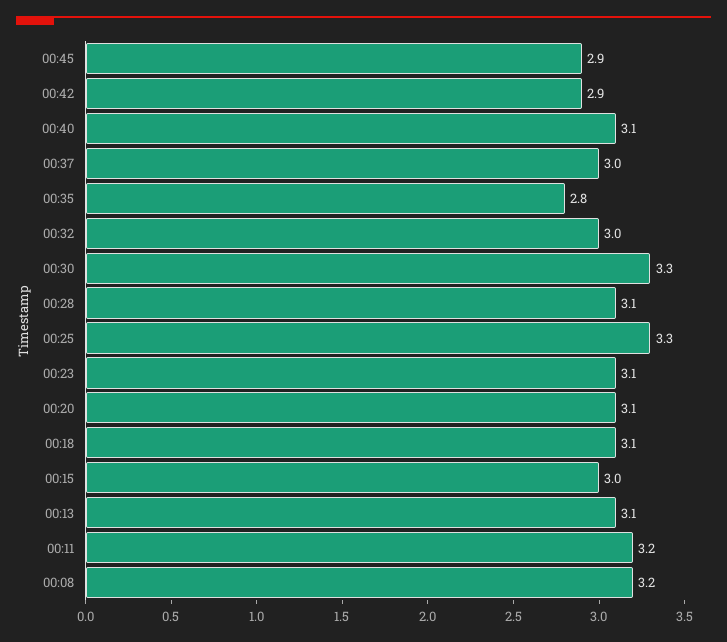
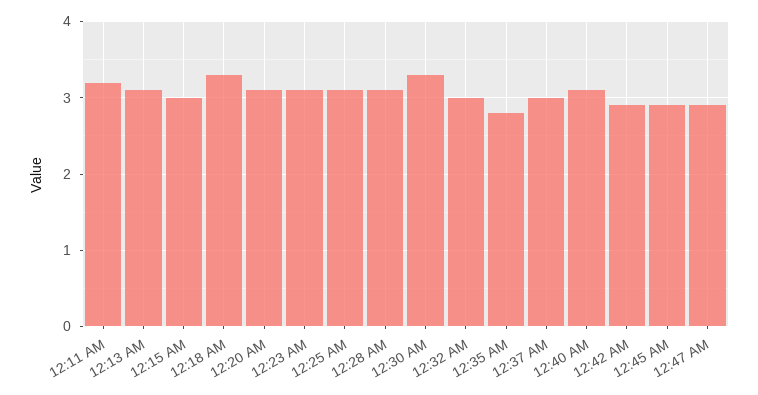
00:25: 3.3 -> 3.1
00:18: 3.1 -> 3.3
00:08: 3.2 -> none
12:47 AM: none -> 2.9

